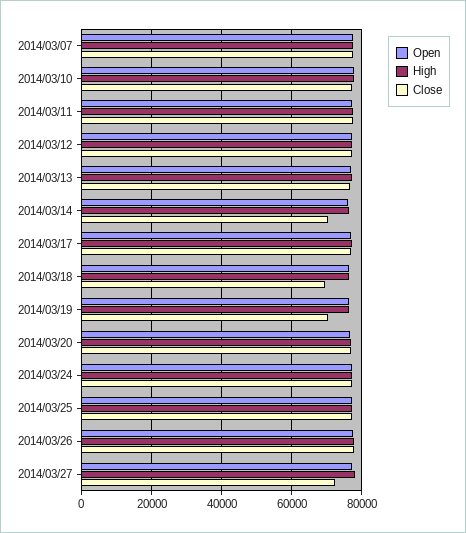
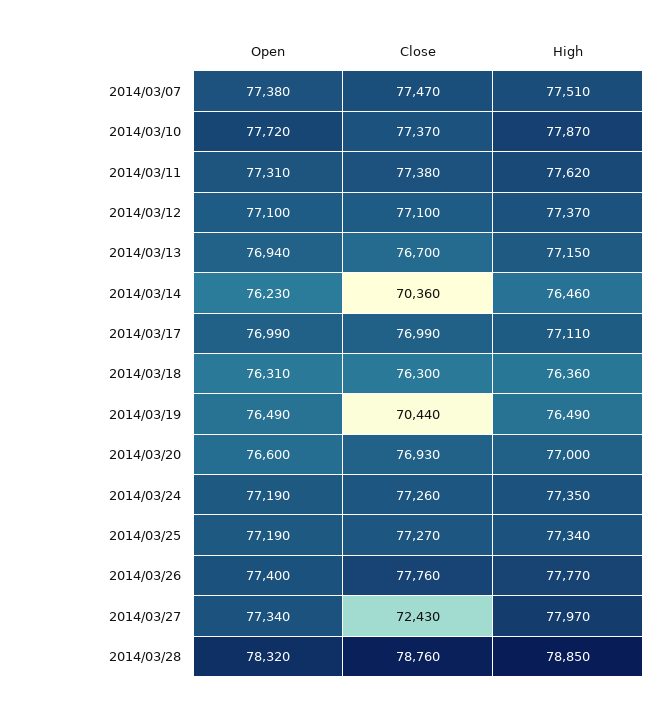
Close, 2014/03/18: 70000 -> 76300
Open, 2014/03/28: none -> 78320
Close, 2014/03/28: none -> 78760
High, 2014/03/28: none -> 78850

